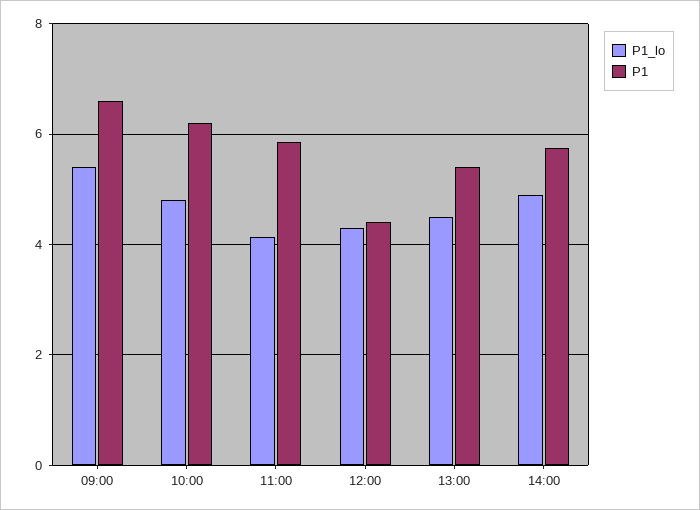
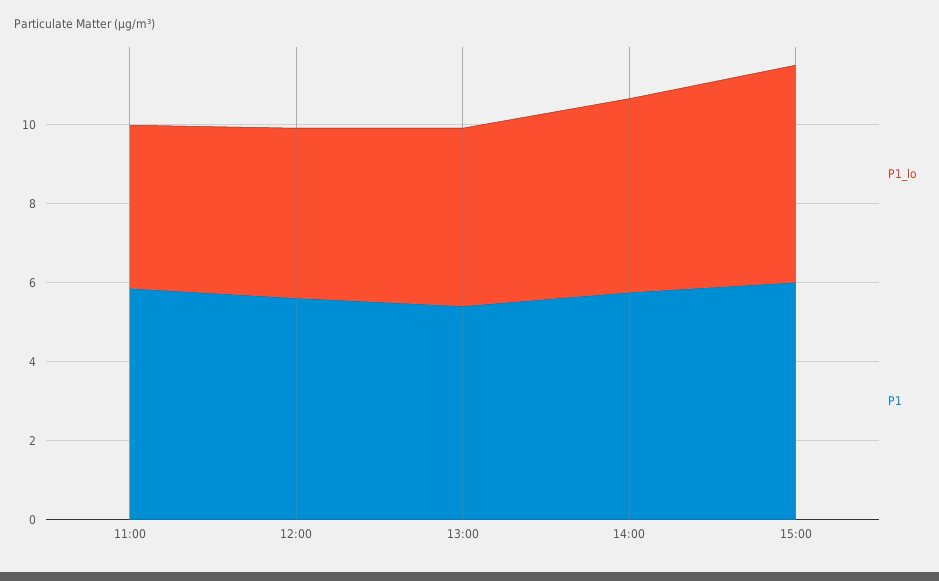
P1_lo, 09:00: 5.4 -> none
P1, 09:00: 6.6 -> none
P1_lo, 10:00: 4.8 -> none
P1, 10:00: 6.2 -> none
P1, 12:00: 4.4 -> 5.5
P1_lo, 15:00: none -> 5.5
P1, 15:00: none -> 6

